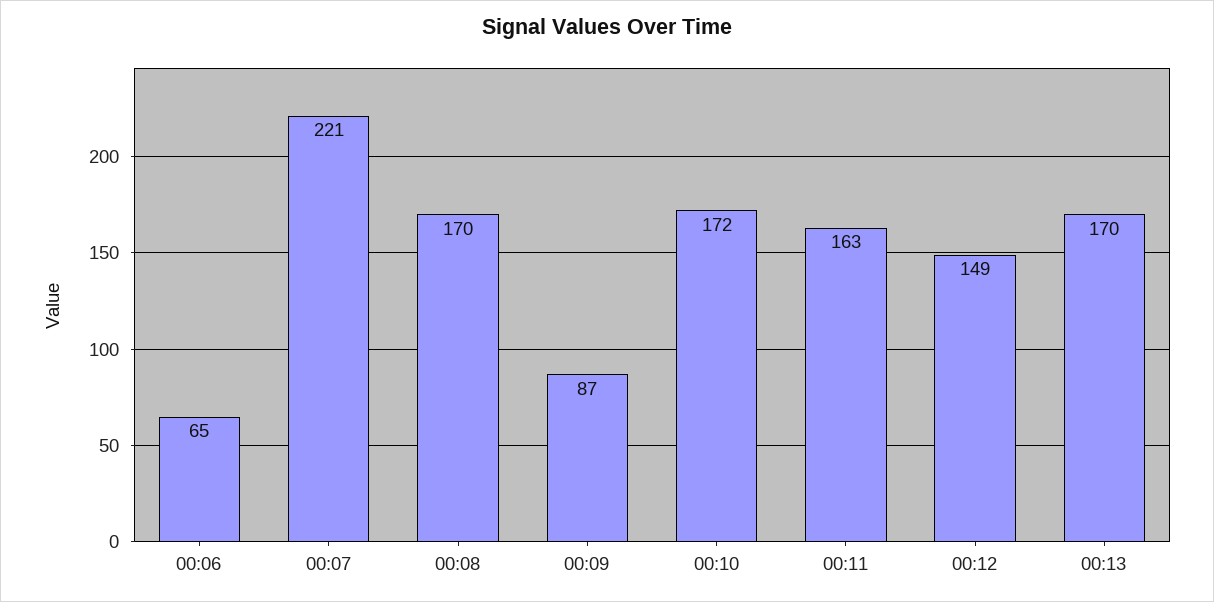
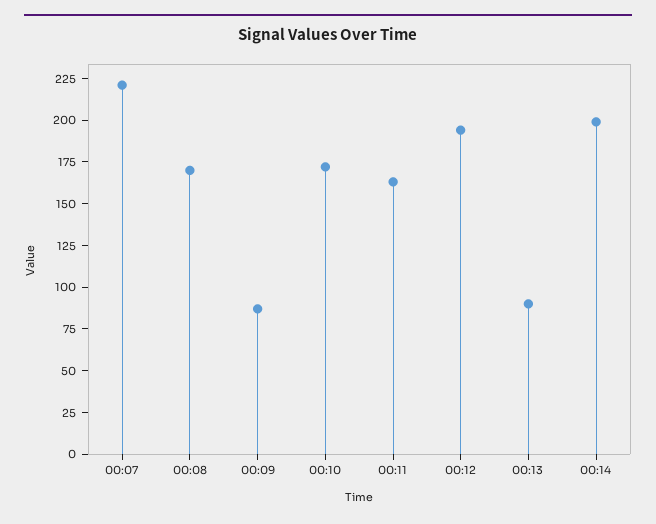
00:06: 65 -> none
00:12: 149 -> 195
00:13: 170 -> 90
00:14: none -> 200

